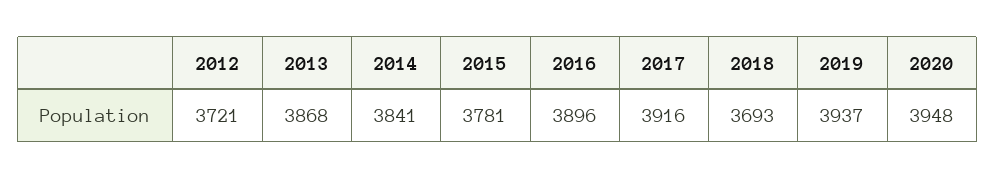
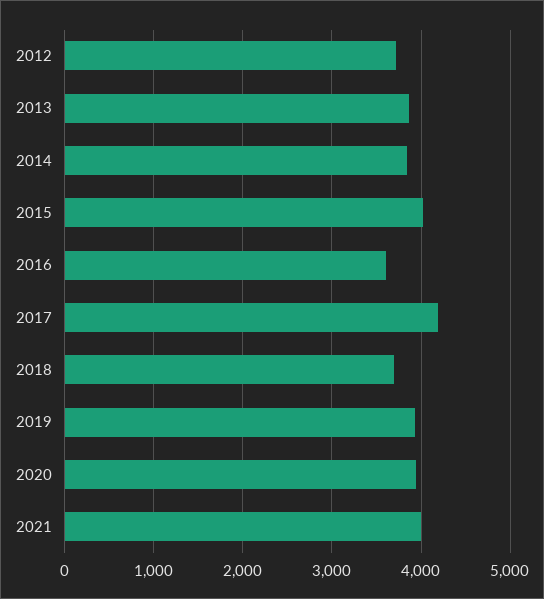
2015: 3781 -> 4000
2016: 3896 -> 3600
2017: 3916 -> 4200
2021: none -> 4000

